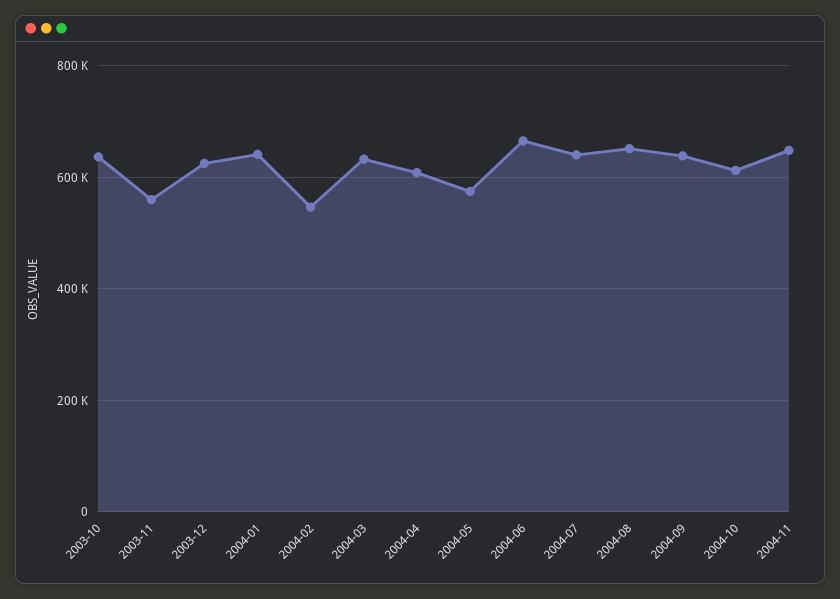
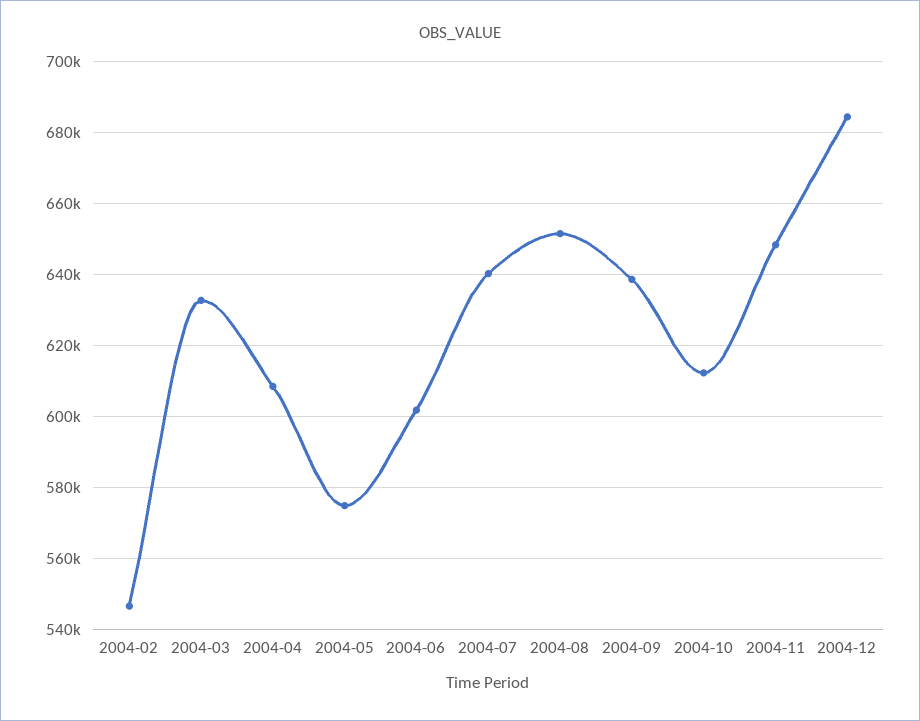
2003-10: 640000 -> none
2003-11: 560000 -> none
2003-12: 620000 -> none
2004-01: 640000 -> none
2004-06: 660000 -> 602000
2004-12: none -> 684000

